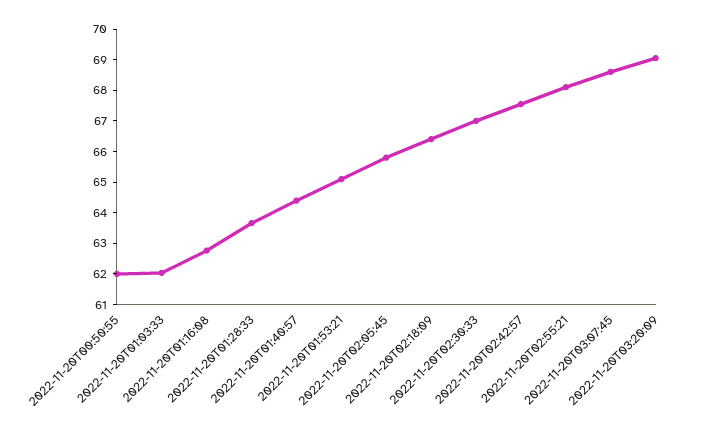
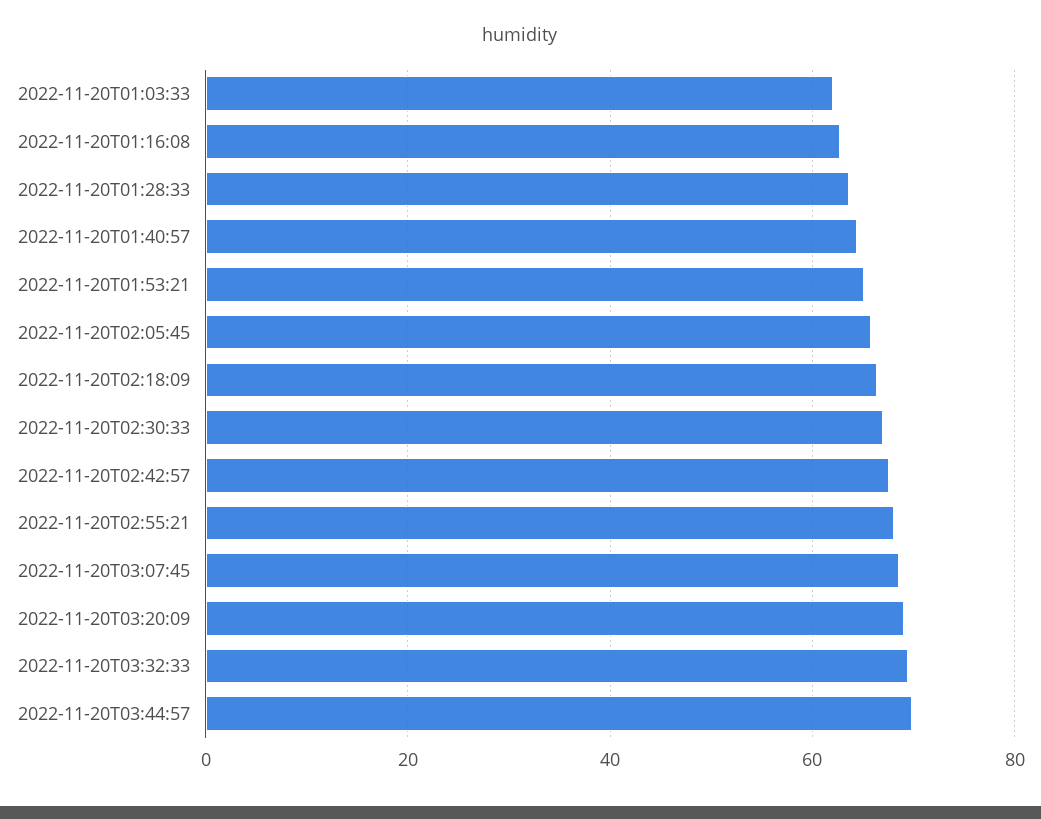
2022-11-20T00:50:55: 62 -> none
2022-11-20T03:32:33: none -> 70
2022-11-20T03:44:57: none -> 70

